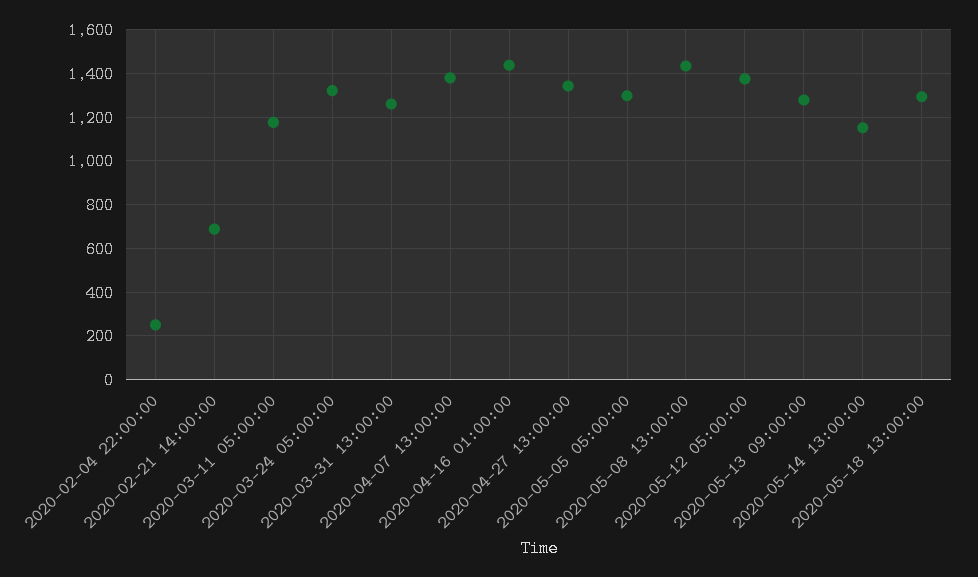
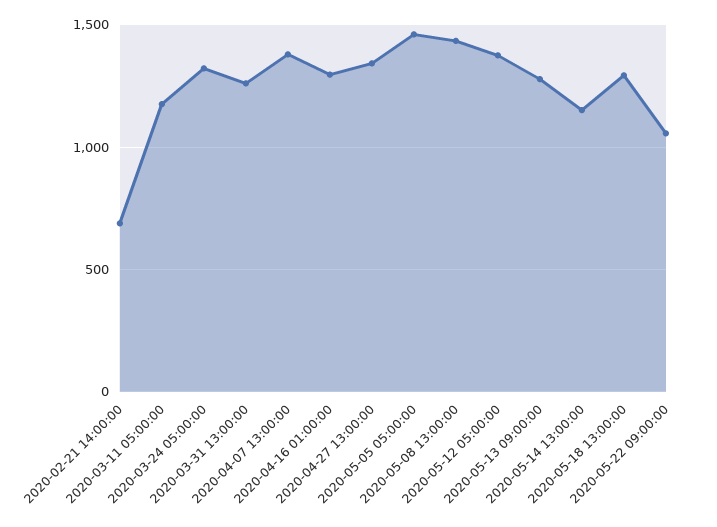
2020-02-04 22:00:00: 250 -> none
2020-04-16 01:00:00: 1450 -> 1300
2020-05-05 05:00:00: 1300 -> 1450
2020-05-22 09:00:00: none -> 1050

